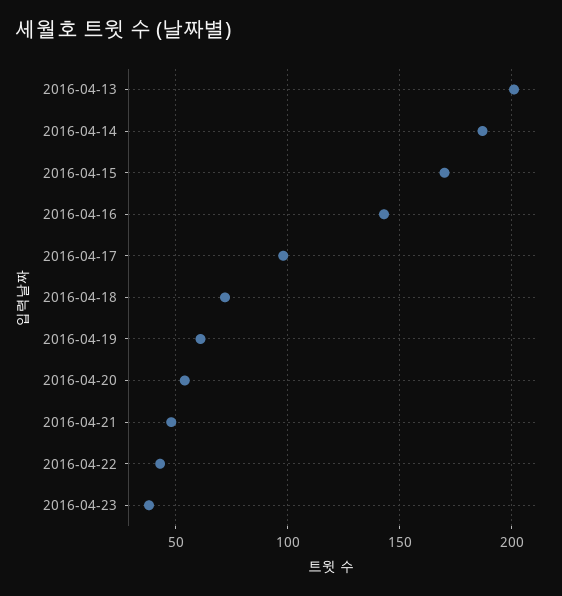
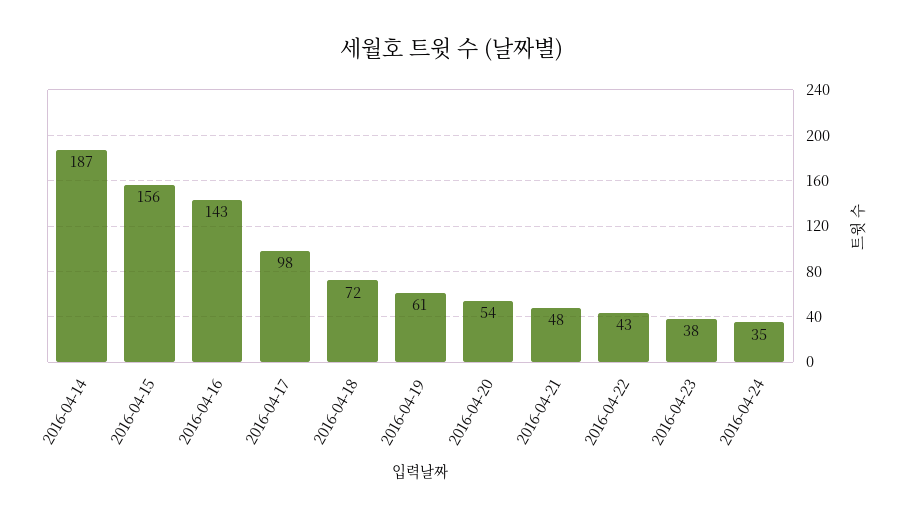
2016-04-13: 200 -> none
2016-04-15: 170 -> 156
2016-04-24: none -> 35

